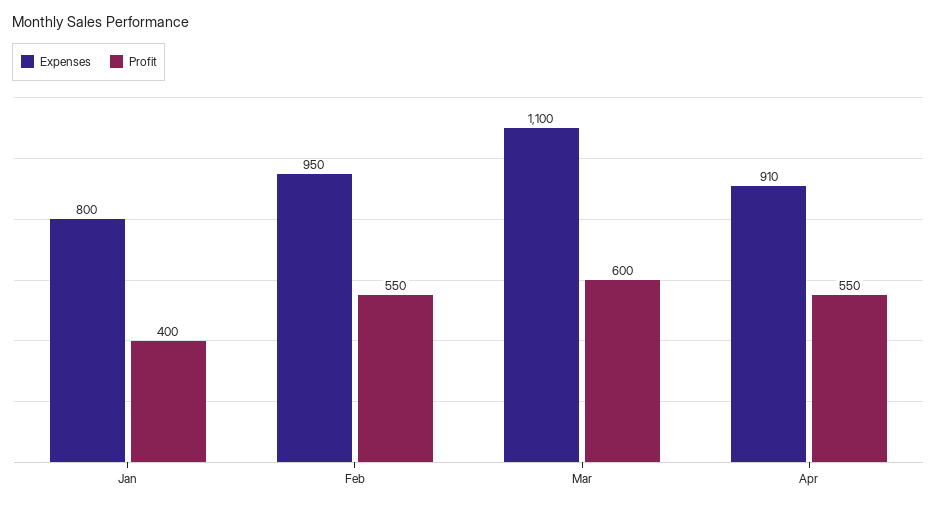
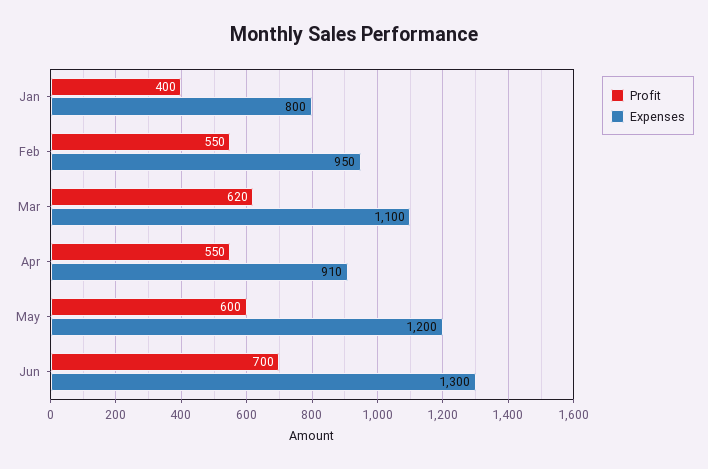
Profit, Mar: 600 -> 620
Profit, May: none -> 600
Expenses, May: none -> 1200
Profit, Jun: none -> 700
Expenses, Jun: none -> 1300

